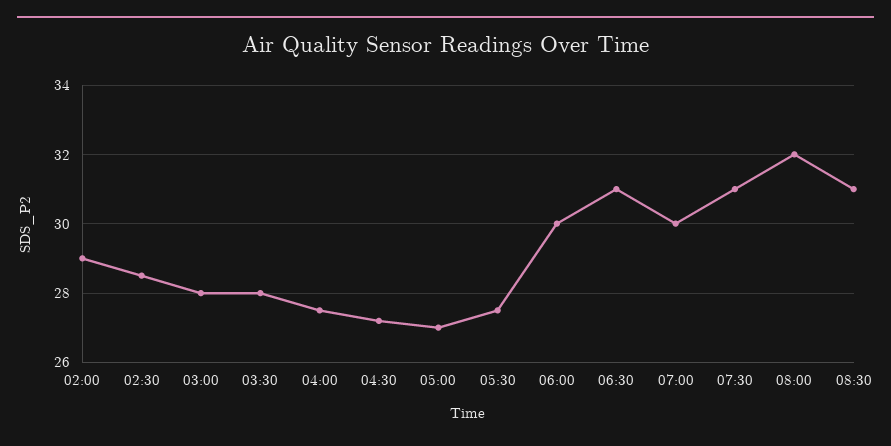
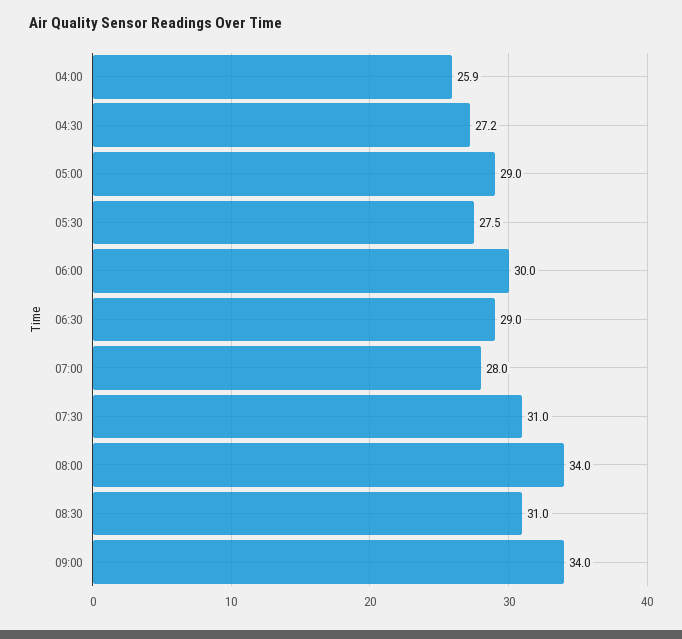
02:00: 29 -> none
02:30: 28.5 -> none
03:00: 28 -> none
03:30: 28 -> none
04:00: 27.5 -> 25.9
05:00: 27 -> 29
06:30: 31 -> 29
07:00: 30 -> 28
08:00: 32 -> 34
09:00: none -> 34

